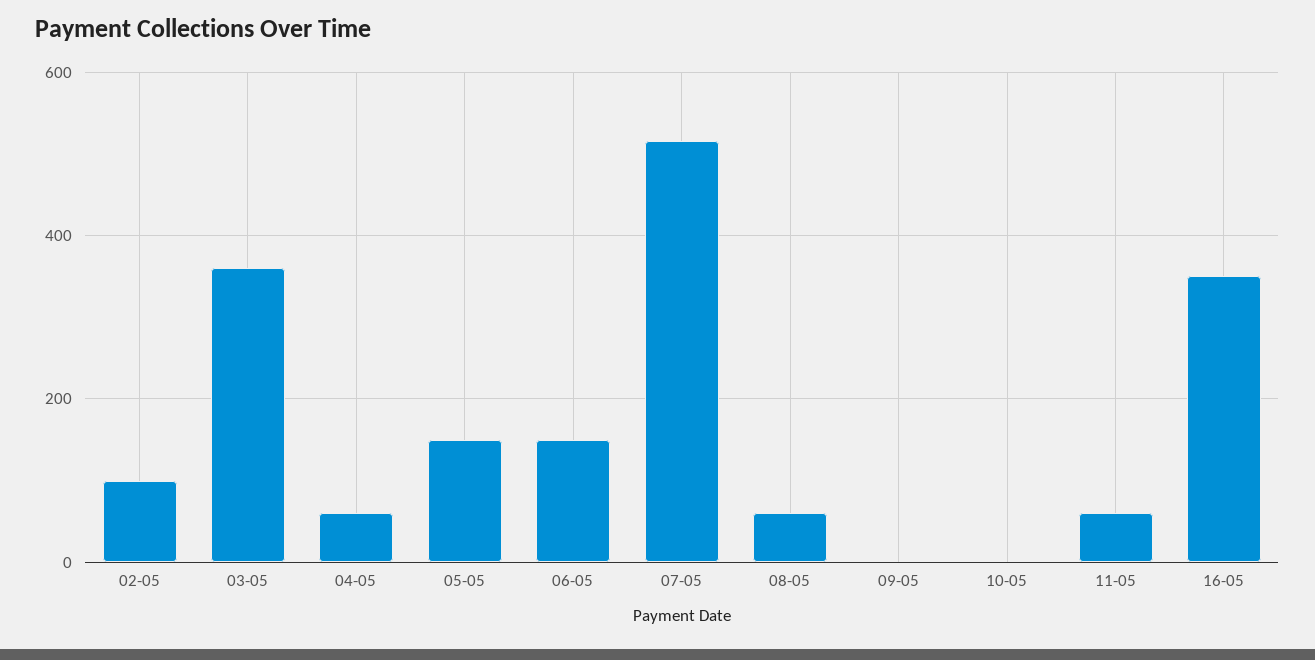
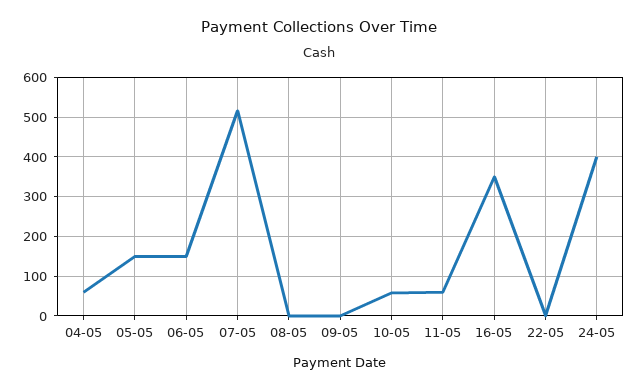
02-05: 100 -> none
03-05: 360 -> none
08-05: 60 -> 0
10-05: 0 -> 60
22-05: none -> 0
24-05: none -> 400

